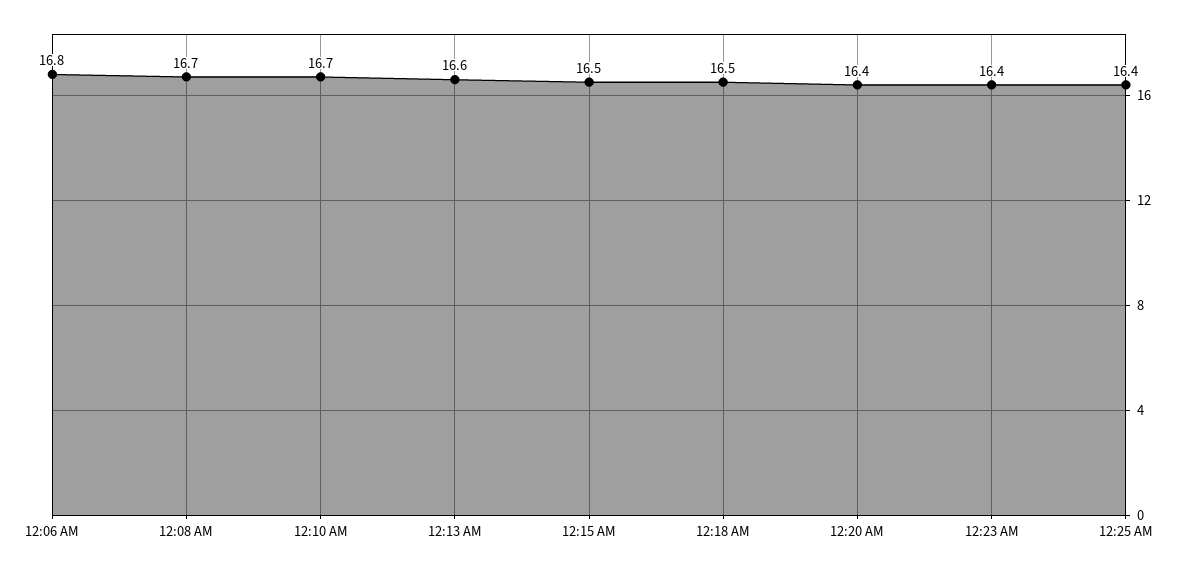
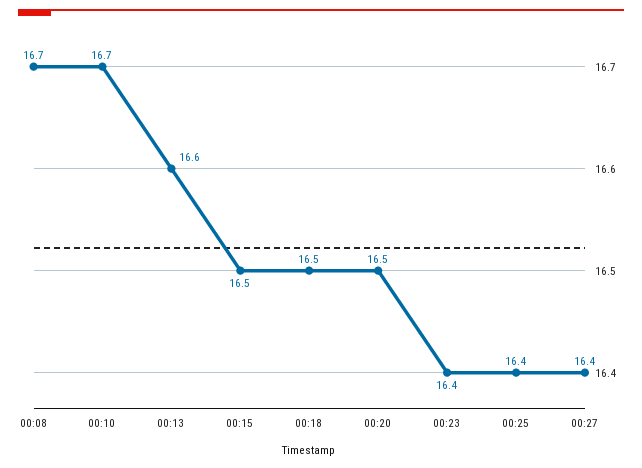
12:06 AM: 16.8 -> none
12:20 AM: 16.4 -> 16.5
00:27: none -> 16.4

